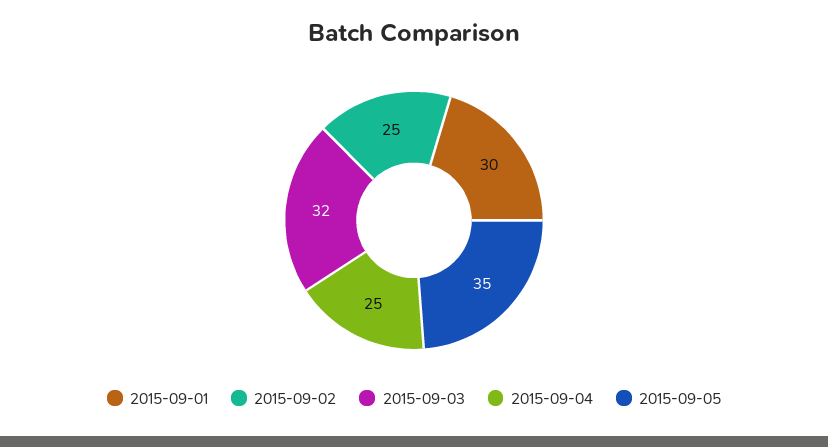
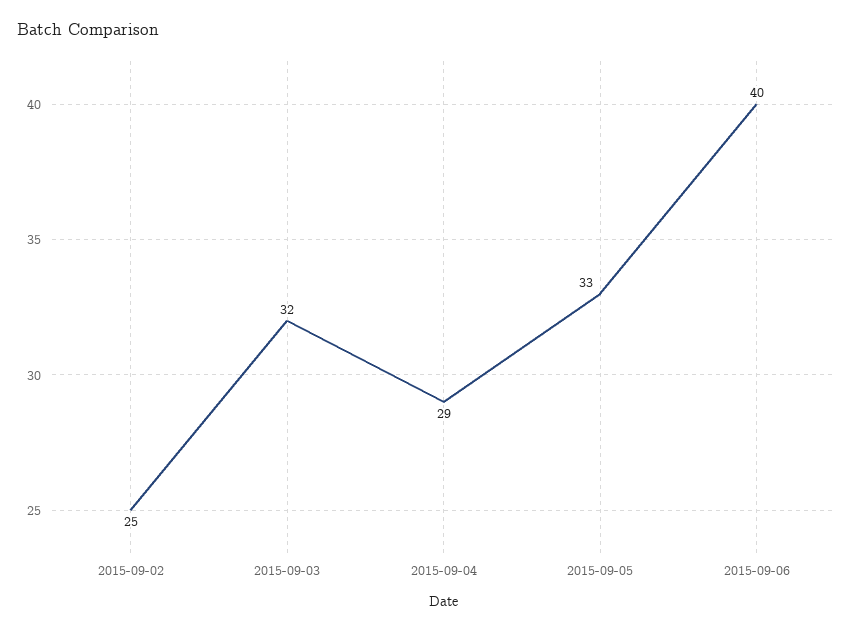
2015-09-01: 30 -> none
2015-09-04: 25 -> 29
2015-09-05: 35 -> 33
2015-09-06: none -> 40

